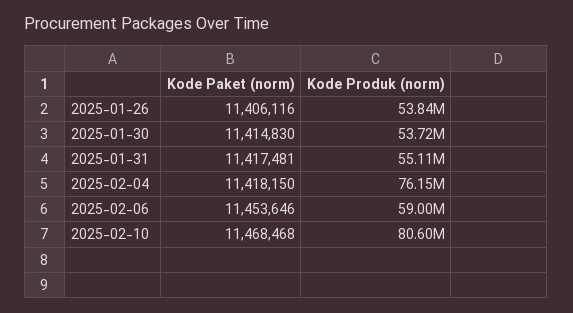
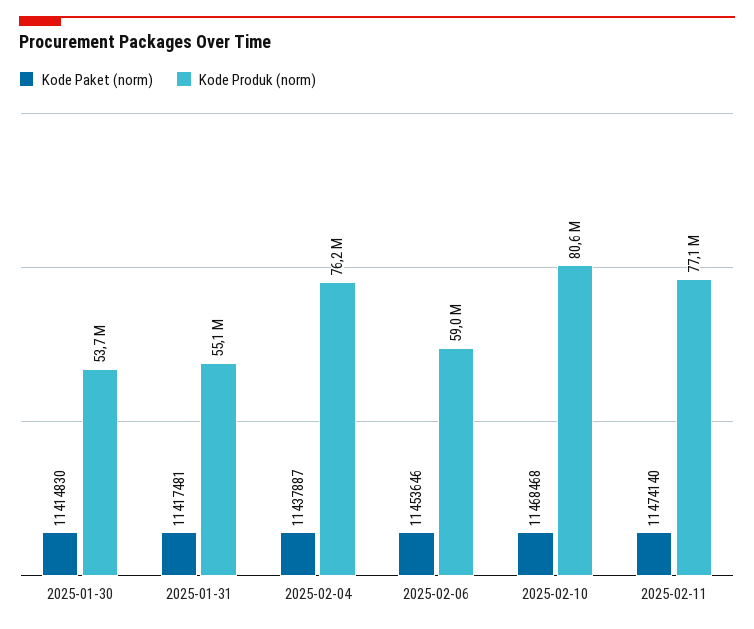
Kode Paket (norm), 2025-01-26: 11406116 -> none
Kode Produk (norm), 2025-01-26: 53840000 -> none
Kode Paket (norm), 2025-02-04: 11418150 -> 11437887
Kode Paket (norm), 2025-02-11: none -> 11474140
Kode Produk (norm), 2025-02-11: none -> 77100000

